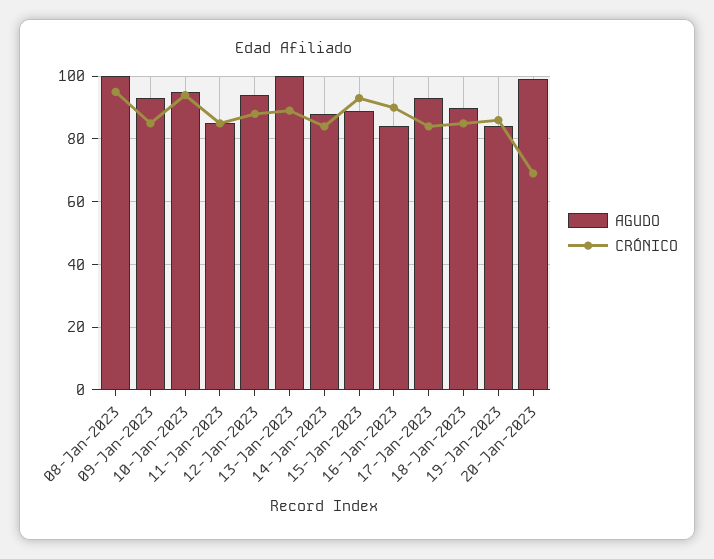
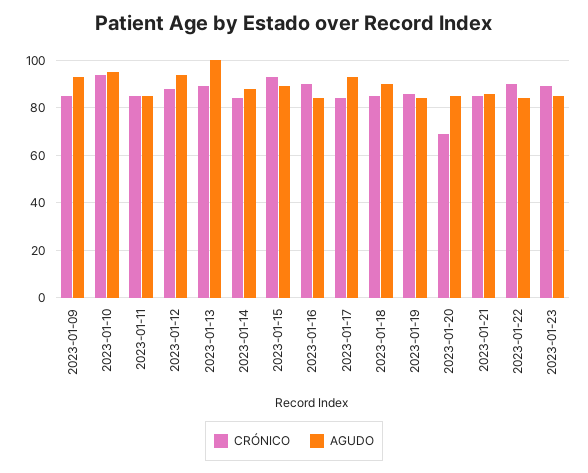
AGUDO, 08-Jan-2023: 100 -> none
CRÓNICO, 08-Jan-2023: 95 -> none
AGUDO, 20-Jan-2023: 100 -> 85
CRÓNICO, 2023-01-21: none -> 85
AGUDO, 2023-01-21: none -> 85
CRÓNICO, 2023-01-22: none -> 90
AGUDO, 2023-01-22: none -> 85
CRÓNICO, 2023-01-23: none -> 90
AGUDO, 2023-01-23: none -> 85

